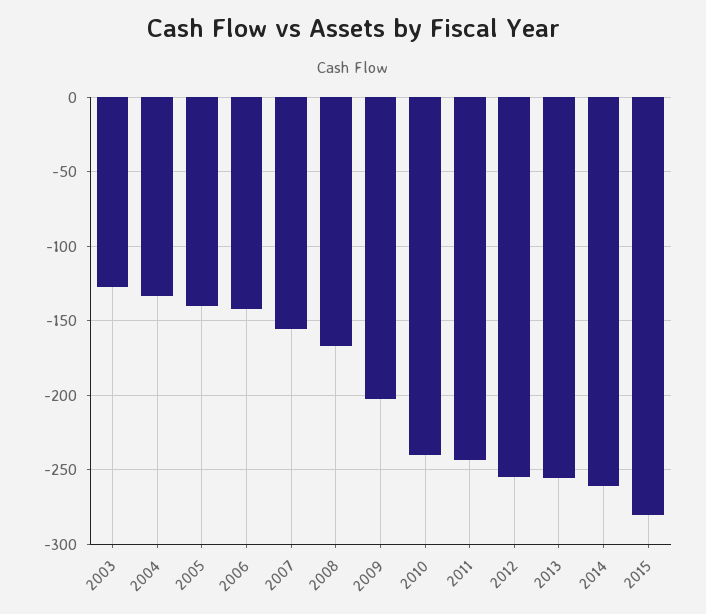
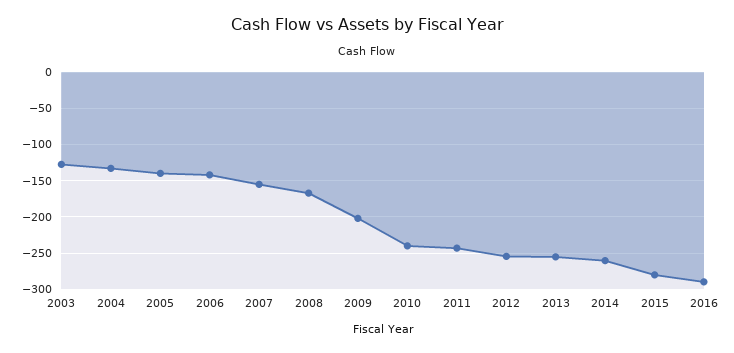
2016: none -> -290

